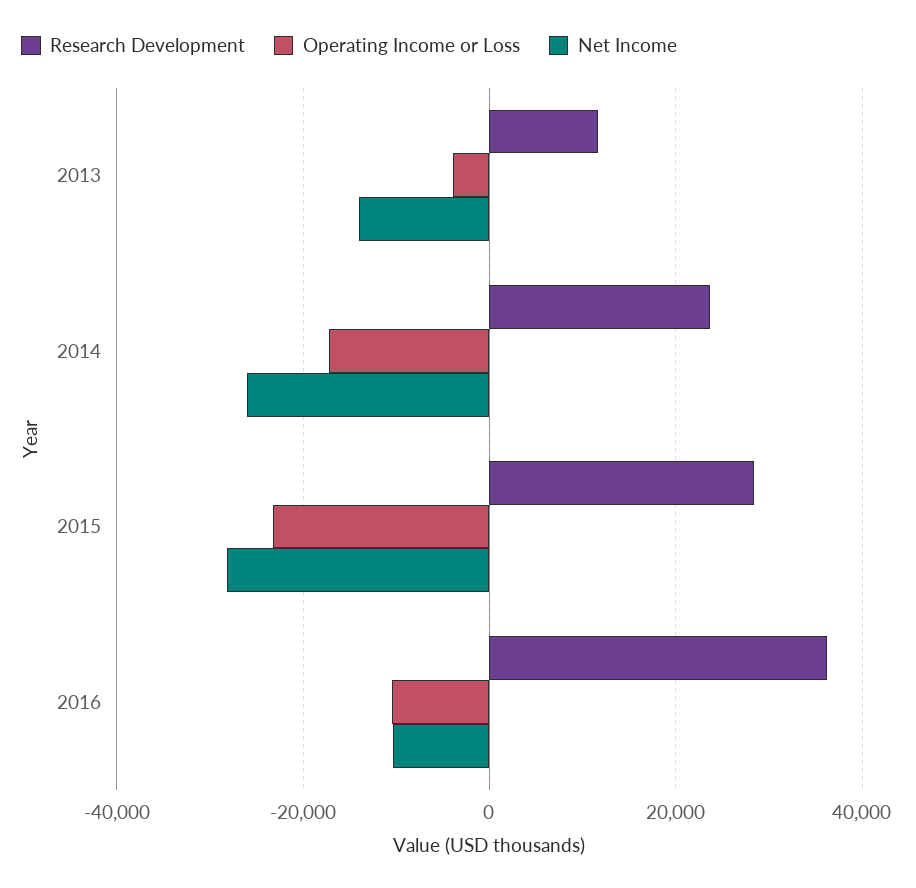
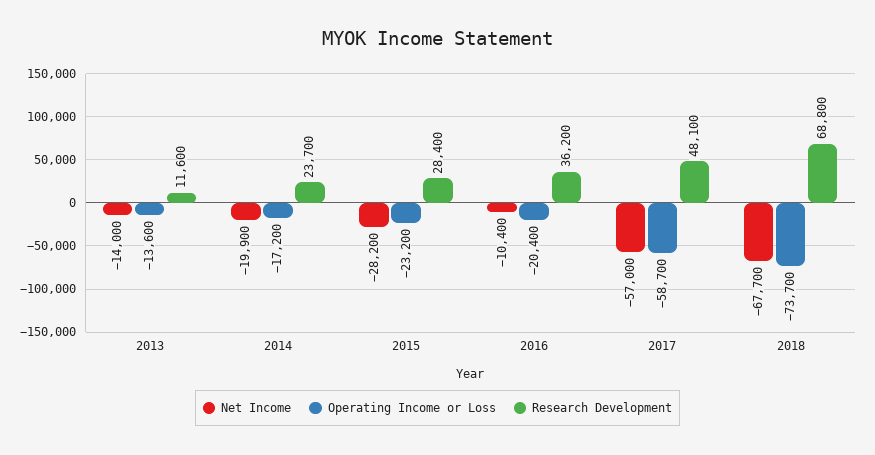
Operating Income or Loss, 2013: -4000 -> -13600
Net Income, 2014: -26000 -> -19900
Operating Income or Loss, 2016: -10000 -> -20400
Net Income, 2017: none -> -57000
Operating Income or Loss, 2017: none -> -58700
Research Development, 2017: none -> 48100
Net Income, 2018: none -> -67700
Operating Income or Loss, 2018: none -> -73700
Research Development, 2018: none -> 68800

